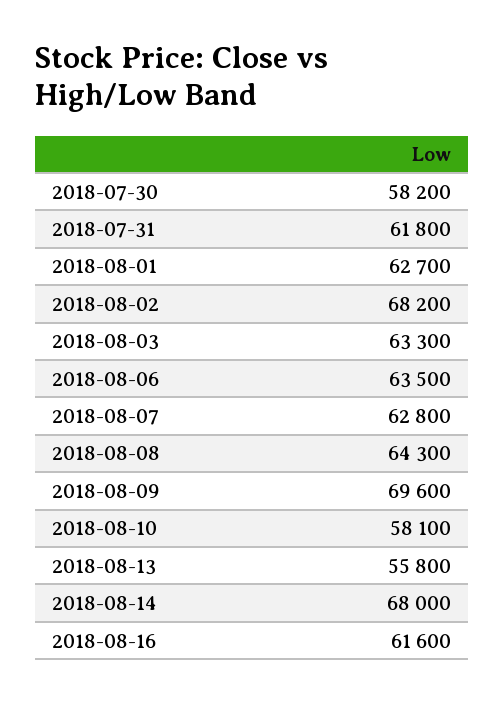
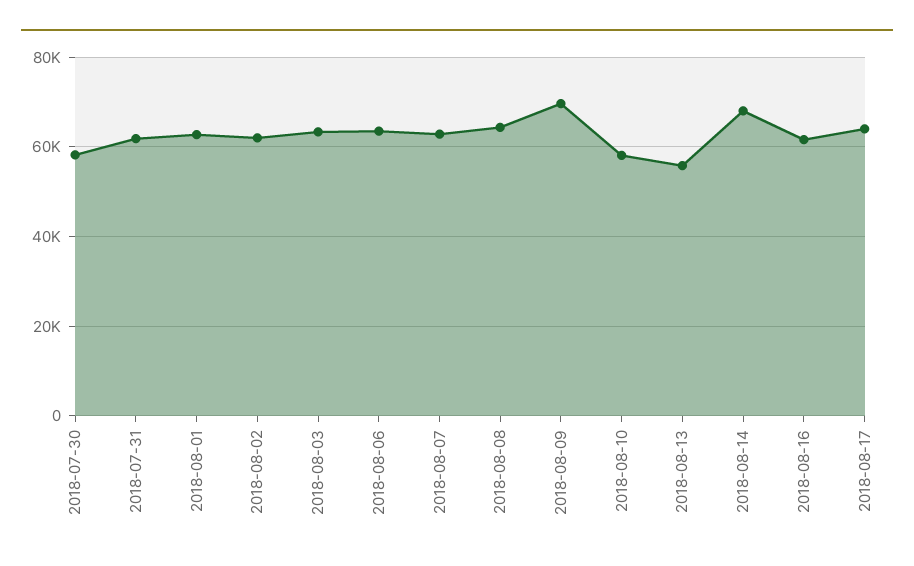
2018-08-02: 68200 -> 62000
2018-08-17: none -> 64000

